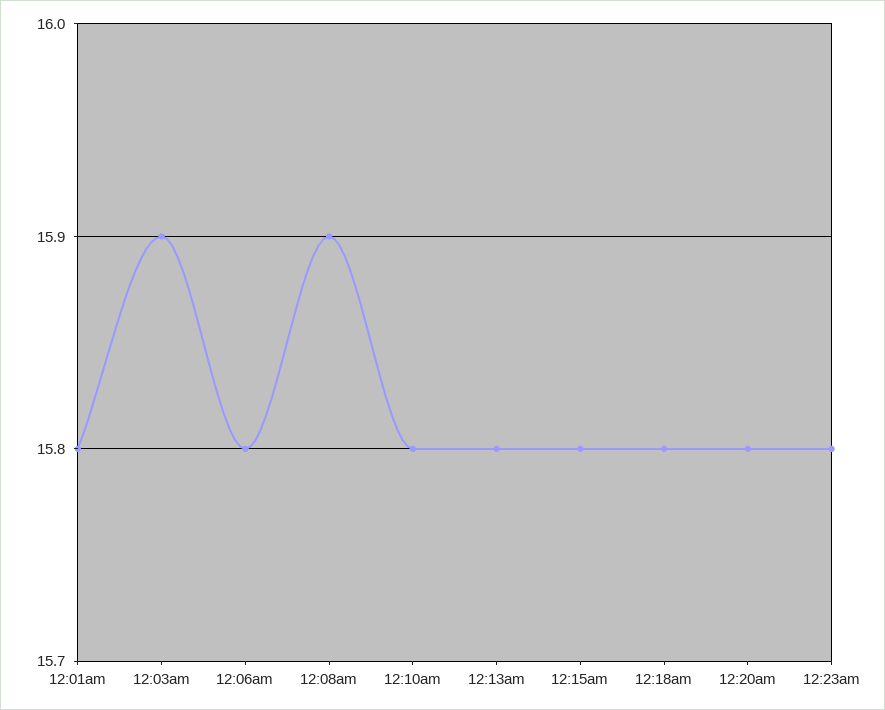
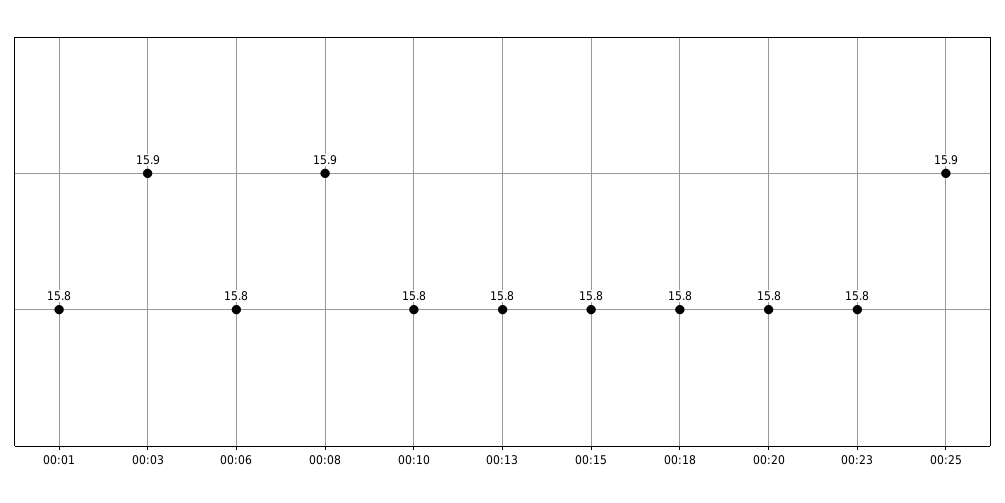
00:25: none -> 15.9

